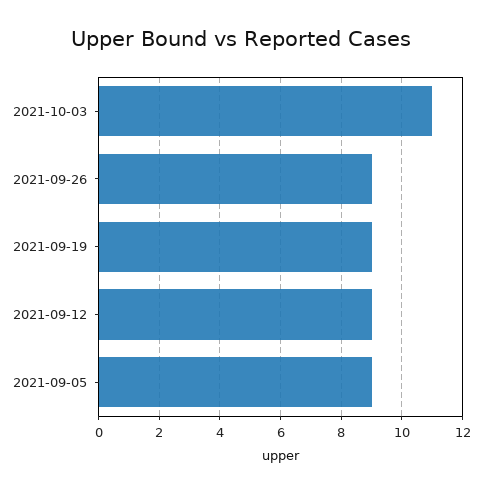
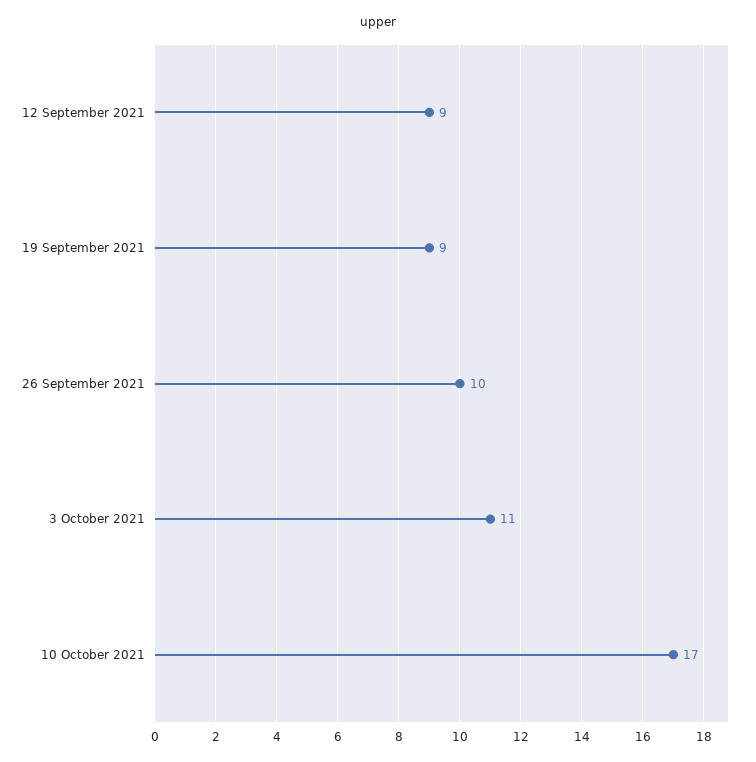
2021-09-26: 9 -> 10
2021-09-05: 9 -> none
10 October 2021: none -> 17

